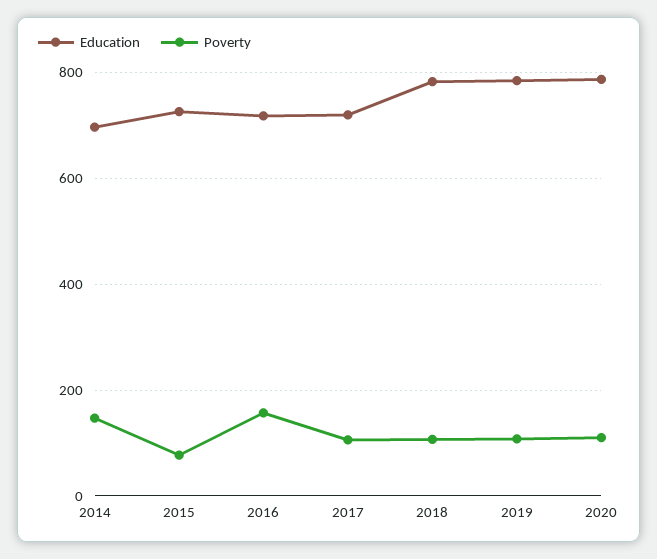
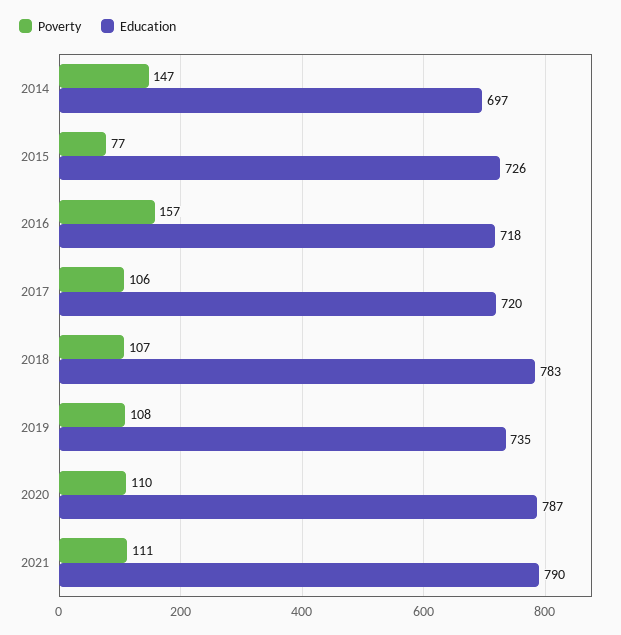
Education, 2019: 780 -> 735
Poverty, 2021: none -> 111
Education, 2021: none -> 790

